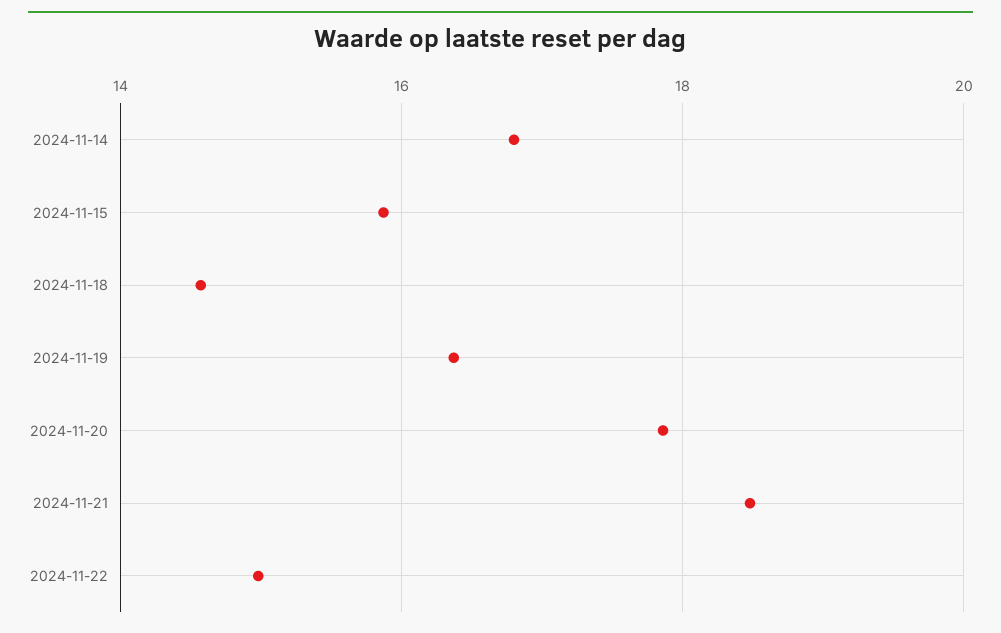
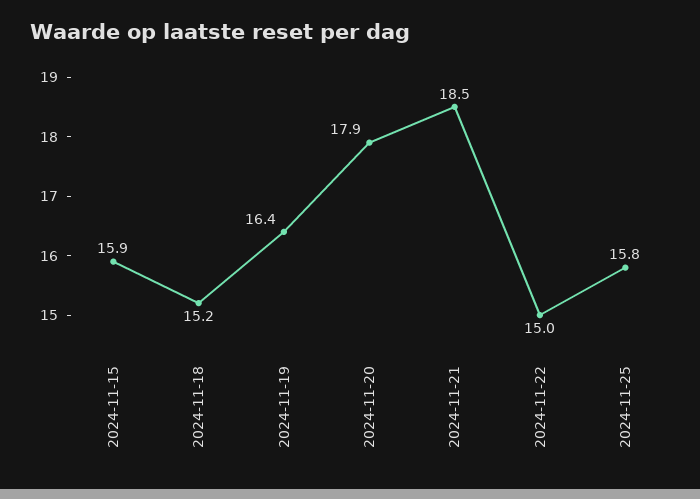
2024-11-14: 16.8 -> none
2024-11-18: 14.6 -> 15.2
2024-11-25: none -> 15.8

